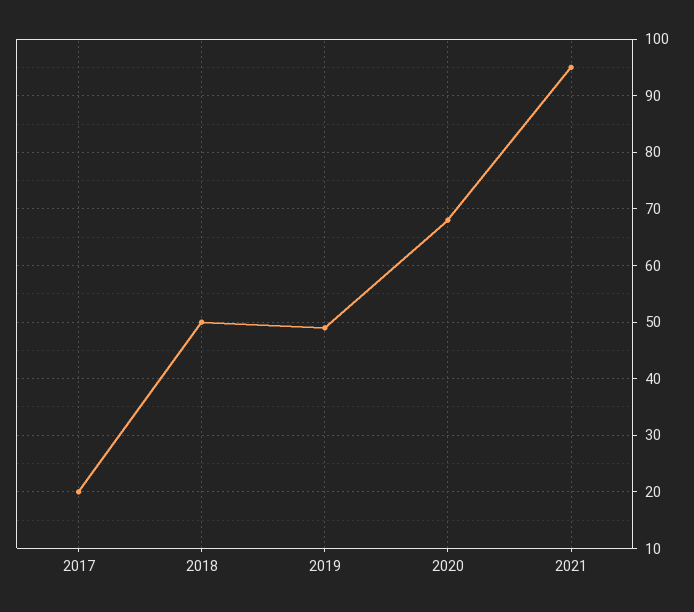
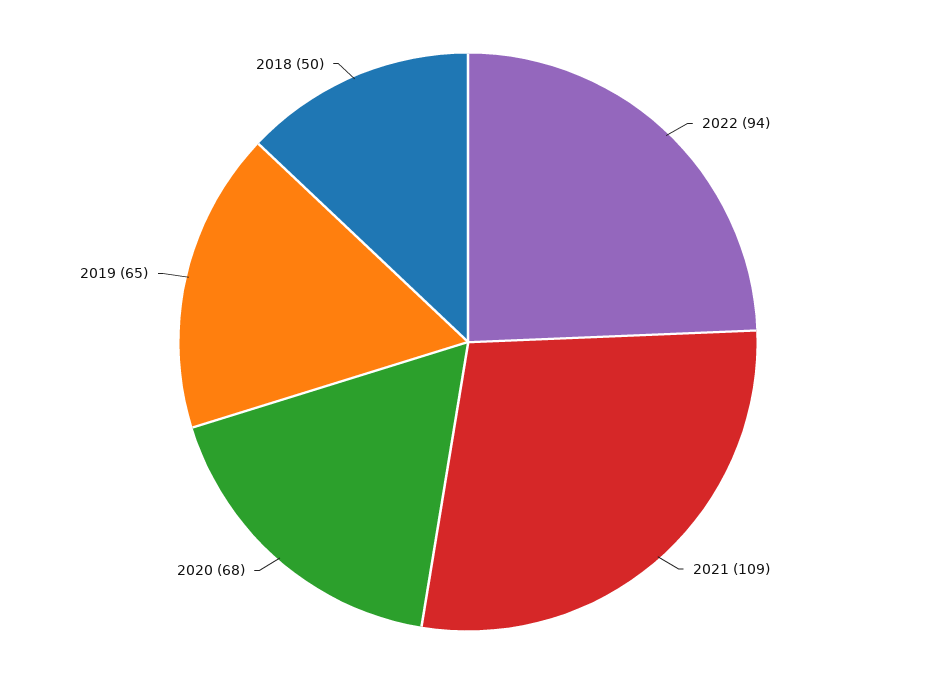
2017: 20 -> none
2019: 50 -> 65
2021: 95 -> 109
2022: none -> 94

